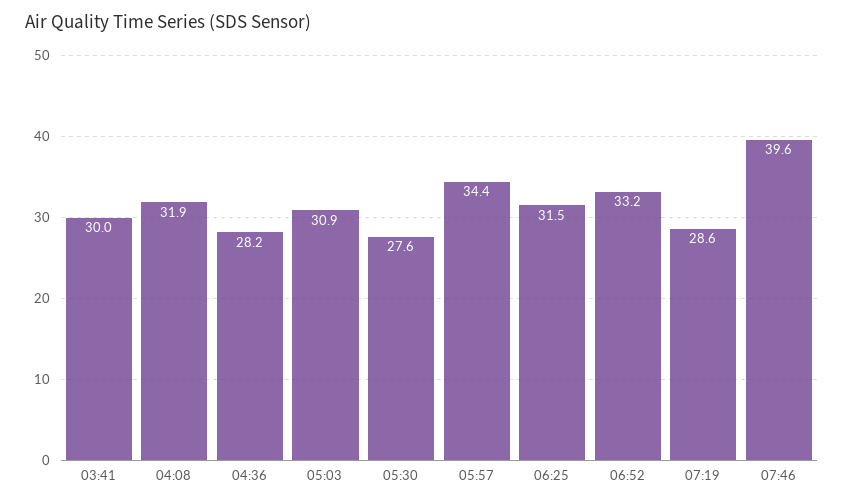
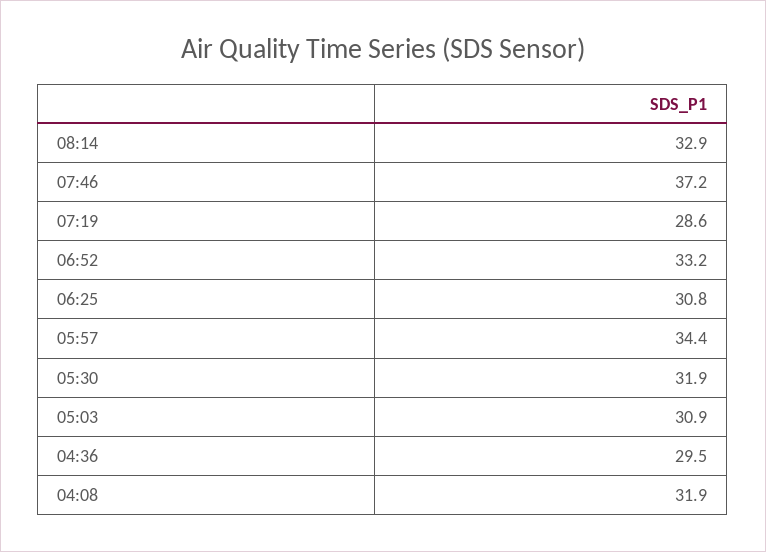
03:41: 30 -> none
04:36: 28.2 -> 29.5
05:30: 27.6 -> 31.9
06:25: 31.5 -> 30.8
07:46: 39.6 -> 37.2
08:14: none -> 32.9

